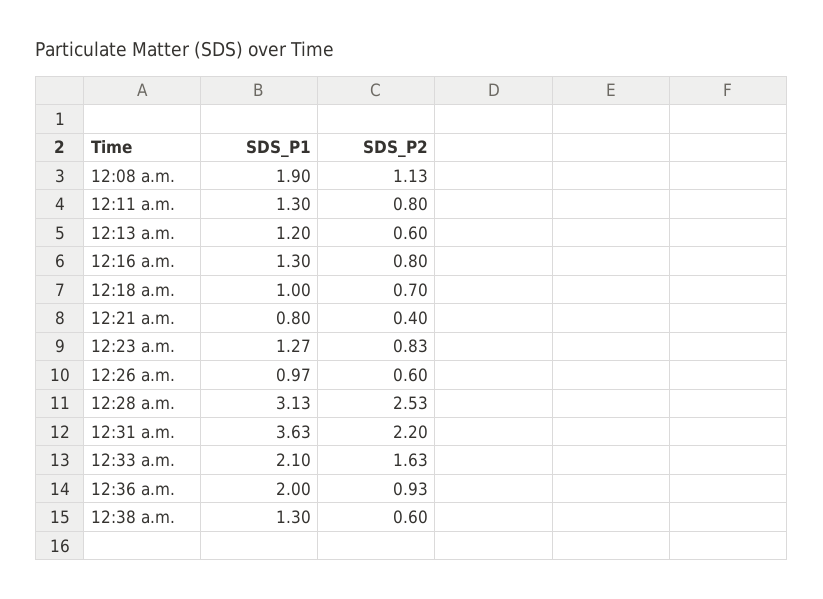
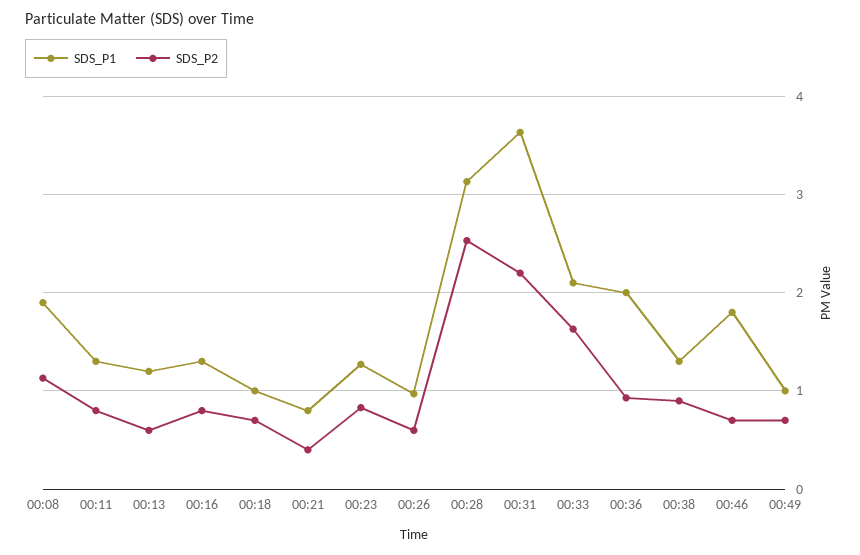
SDS_P2, 12:38 a.m.: 0.6 -> 0.9
SDS_P1, 00:46: none -> 1.8
SDS_P2, 00:46: none -> 0.7
SDS_P1, 00:49: none -> 1
SDS_P2, 00:49: none -> 0.7

